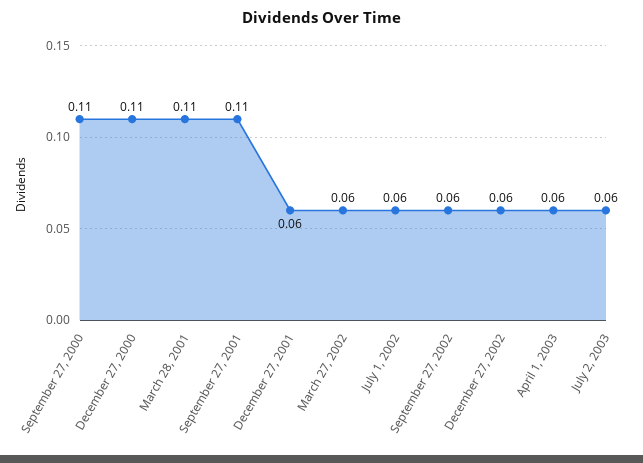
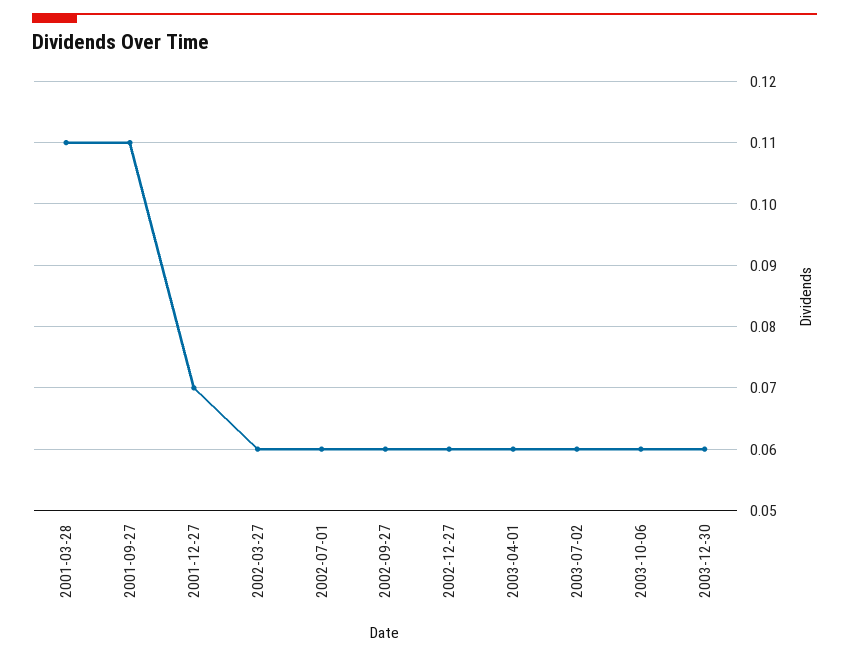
September 27, 2000: 0.11 -> none
December 27, 2000: 0.11 -> none
December 27, 2001: 0.06 -> 0.07
2003-10-06: none -> 0.06
2003-12-30: none -> 0.06

